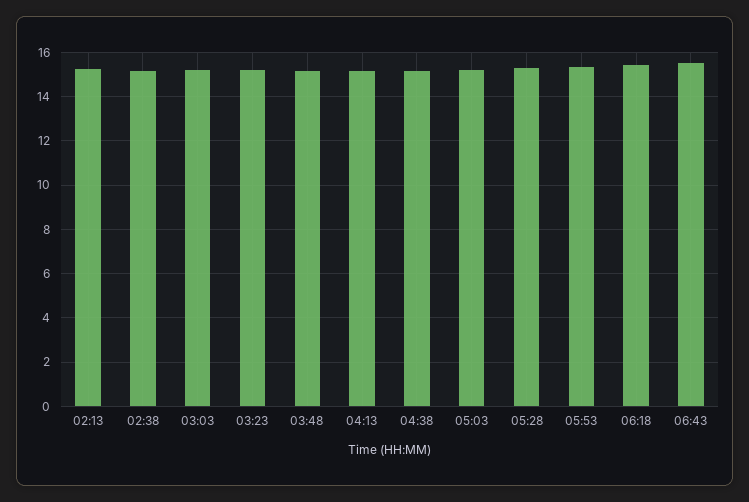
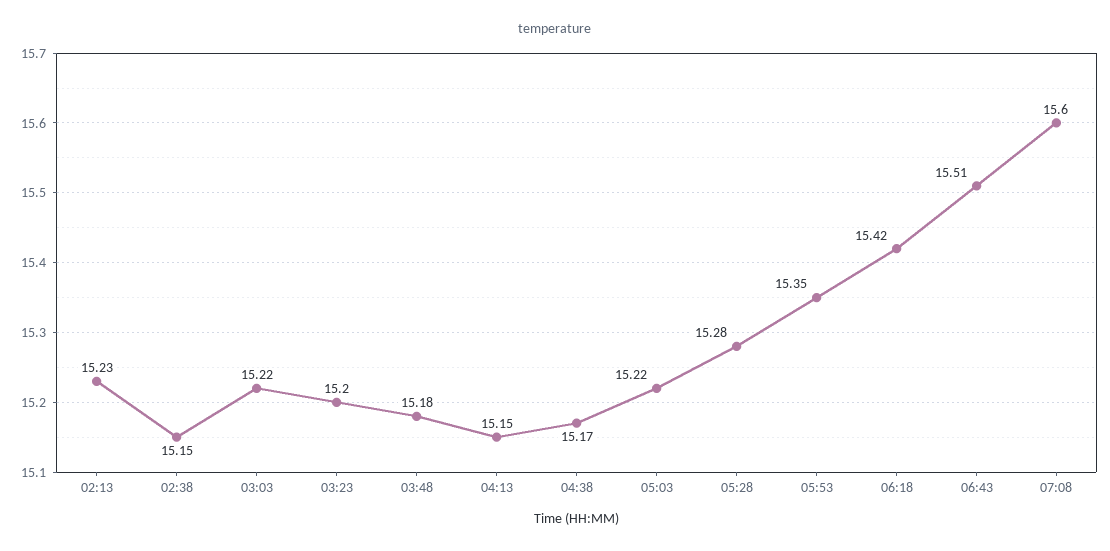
07:08: none -> 15.6

